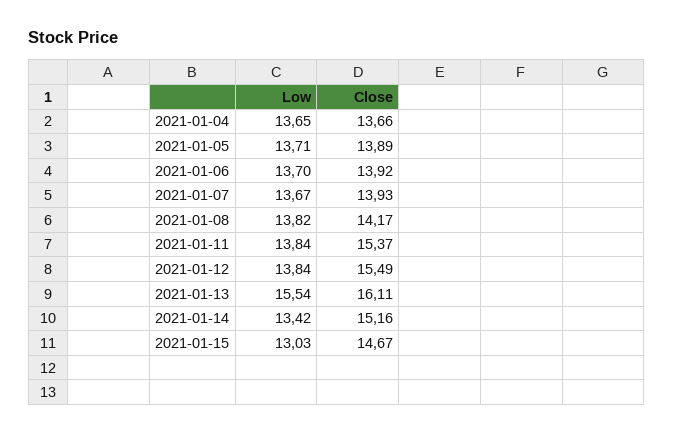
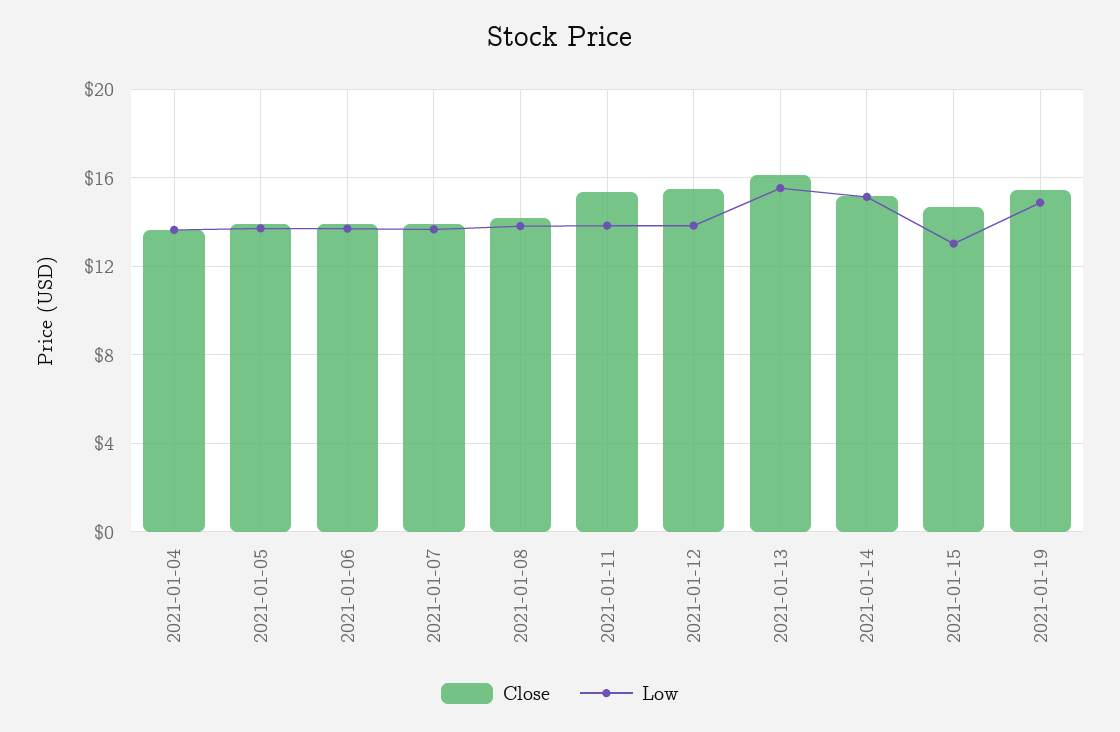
Low, 2021-01-14: 13.42 -> 15
Close, 2021-01-19: none -> 15.5
Low, 2021-01-19: none -> 15

